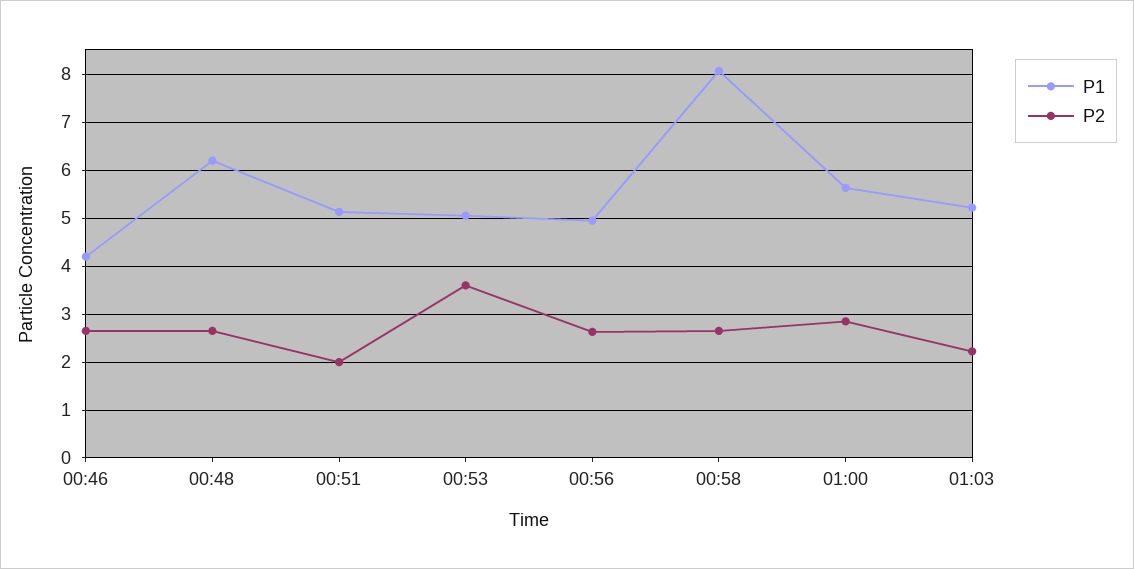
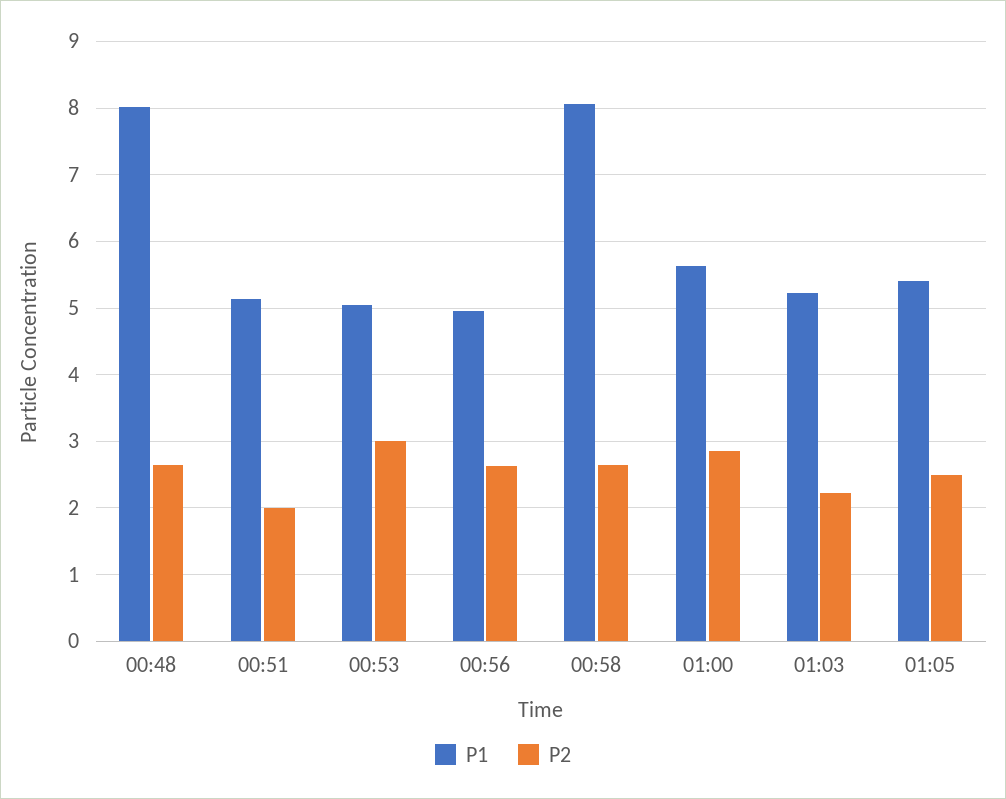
P1, 00:46: 4.2 -> none
P2, 00:46: 2.6 -> none
P1, 00:48: 6.2 -> 8
P2, 00:53: 3.6 -> 3
P1, 01:05: none -> 5.4
P2, 01:05: none -> 2.5

